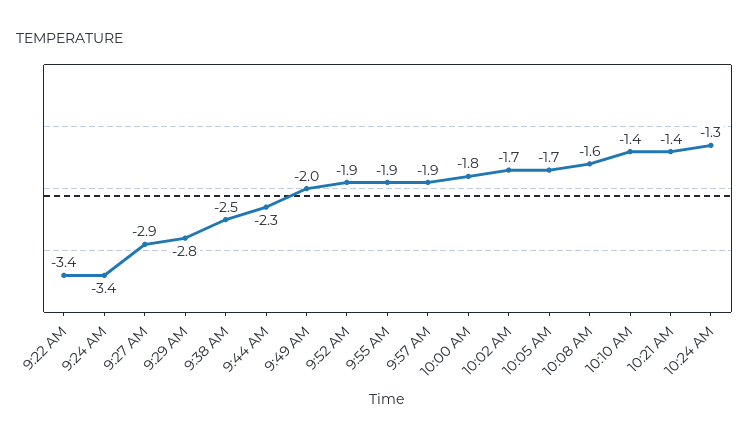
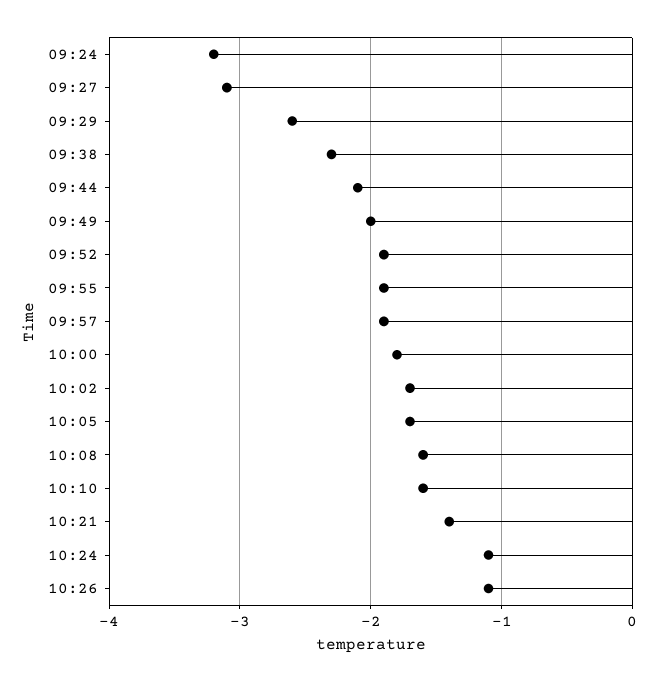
9:22 AM: -3.4 -> none
9:24 AM: -3.4 -> -3.2
9:27 AM: -2.9 -> -3.1
9:29 AM: -2.8 -> -2.6
9:38 AM: -2.5 -> -2.3
9:44 AM: -2.3 -> -2.1
10:10 AM: -1.4 -> -1.6
10:24 AM: -1.3 -> -1.1
10:26: none -> -1.1

